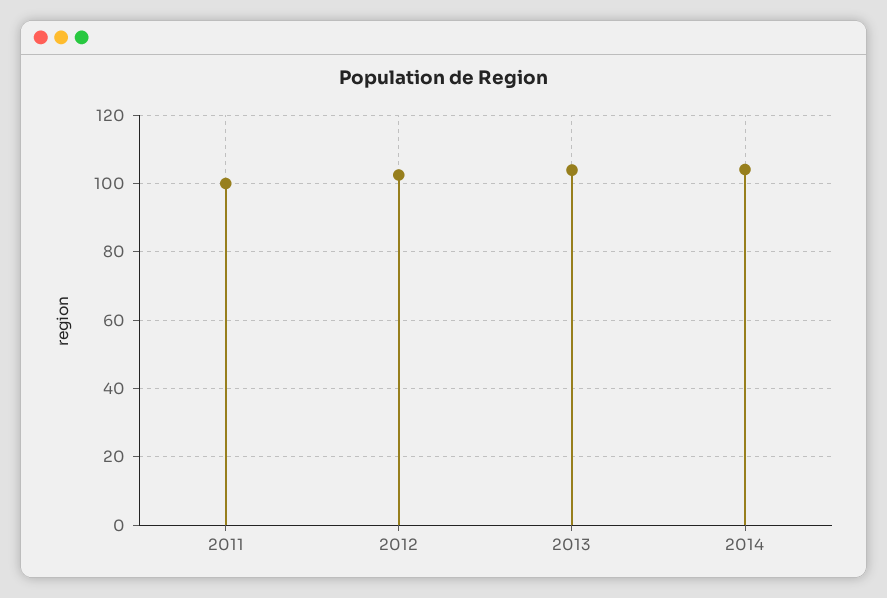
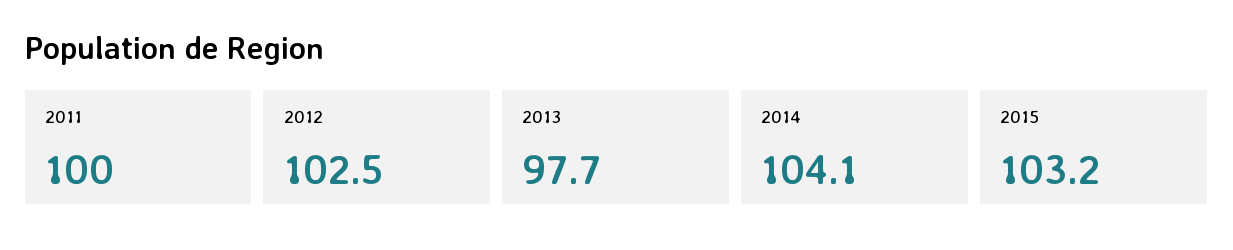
2013: 104 -> 97.7
2015: none -> 103.2

